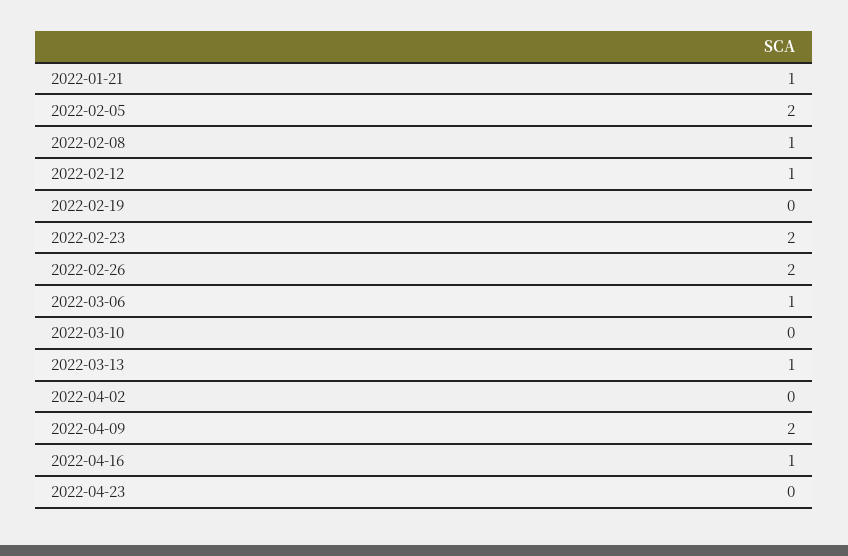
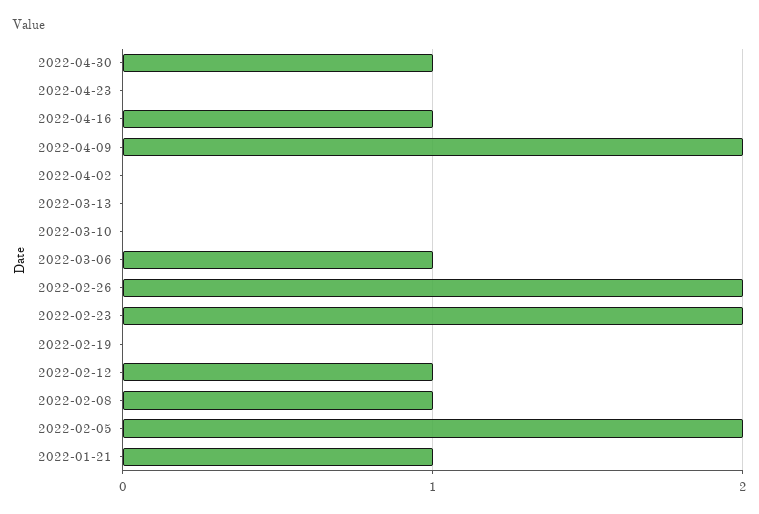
2022-03-13: 1 -> 0
2022-04-30: none -> 1

